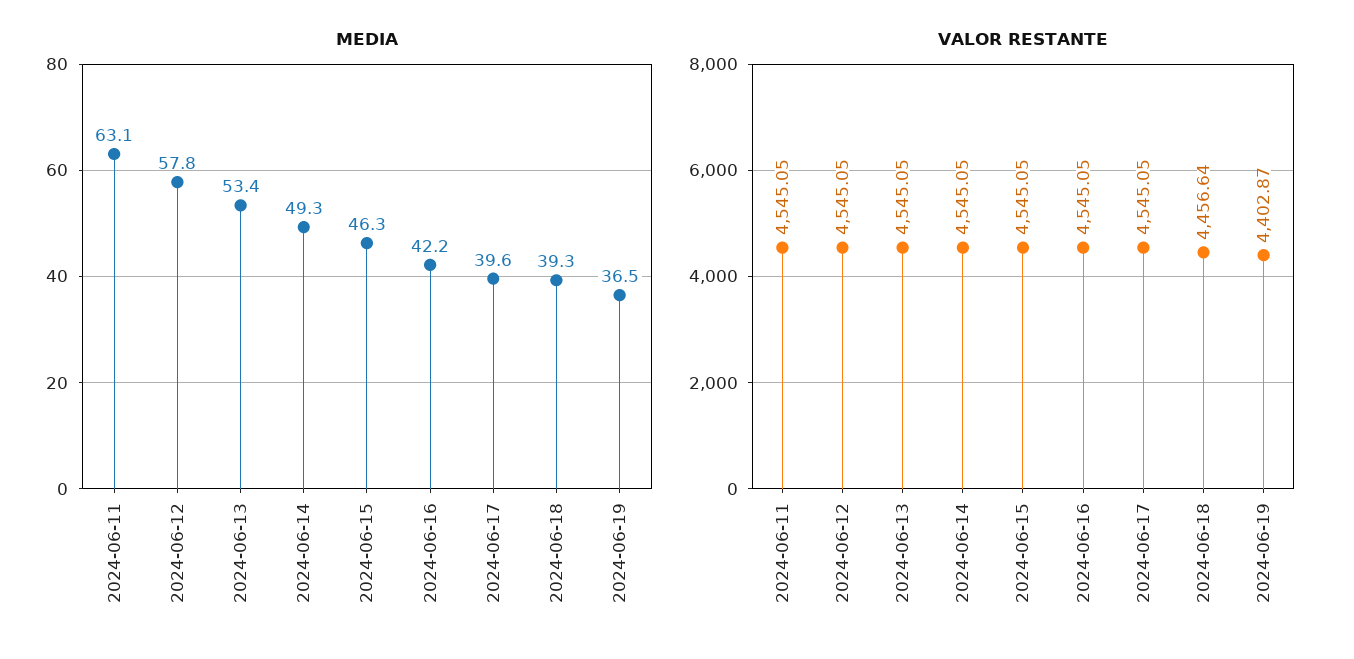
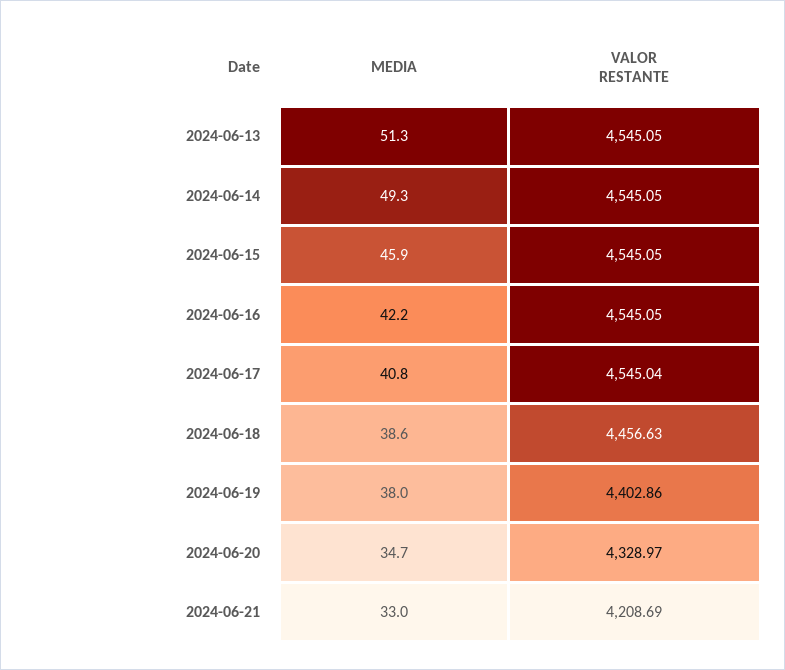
MEDIA, 2024-06-11: 63.1 -> none
MEDIA, 2024-06-12: 57.8 -> none
MEDIA, 2024-06-13: 53.4 -> 51.3
MEDIA, 2024-06-15: 46.3 -> 45.9
MEDIA, 2024-06-17: 39.6 -> 40.8
MEDIA, 2024-06-18: 39.3 -> 38.6
MEDIA, 2024-06-19: 36.5 -> 38
VALOR RESTANTE, 2024-06-11: 4545.05 -> none
VALOR RESTANTE, 2024-06-12: 4545.05 -> none
VALOR RESTANTE, 2024-06-17: 4545.05 -> 4545.04
VALOR RESTANTE, 2024-06-18: 4456.64 -> 4456.63
VALOR RESTANTE, 2024-06-19: 4402.87 -> 4402.86
MEDIA, 2024-06-20: none -> 34.7
VALOR RESTANTE, 2024-06-20: none -> 4328.97
MEDIA, 2024-06-21: none -> 33
VALOR RESTANTE, 2024-06-21: none -> 4208.69

